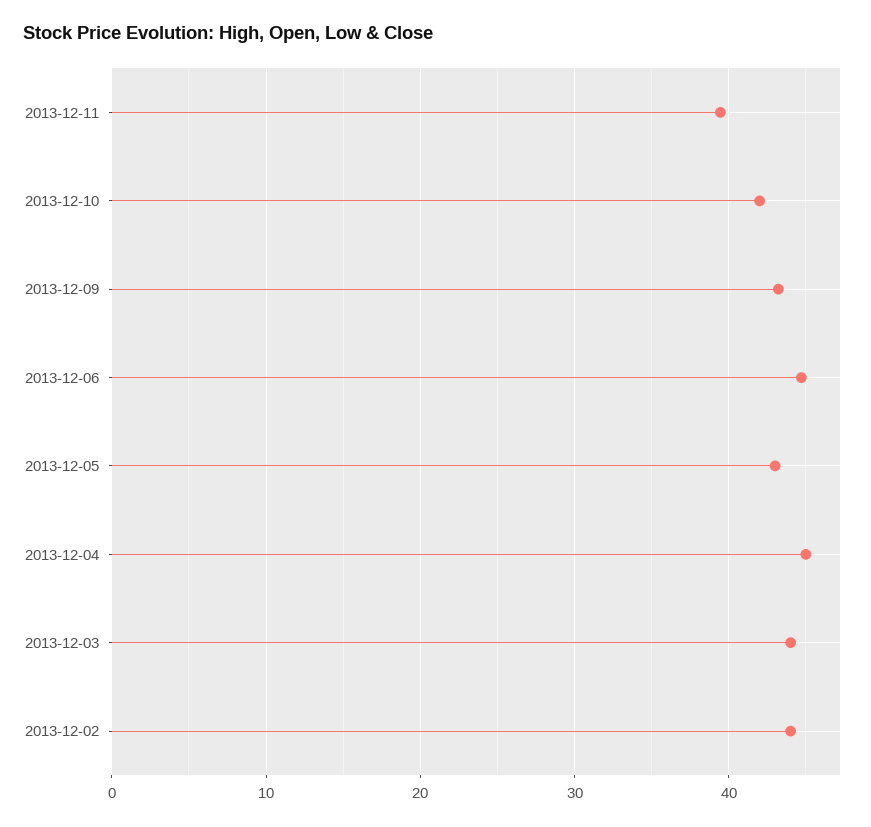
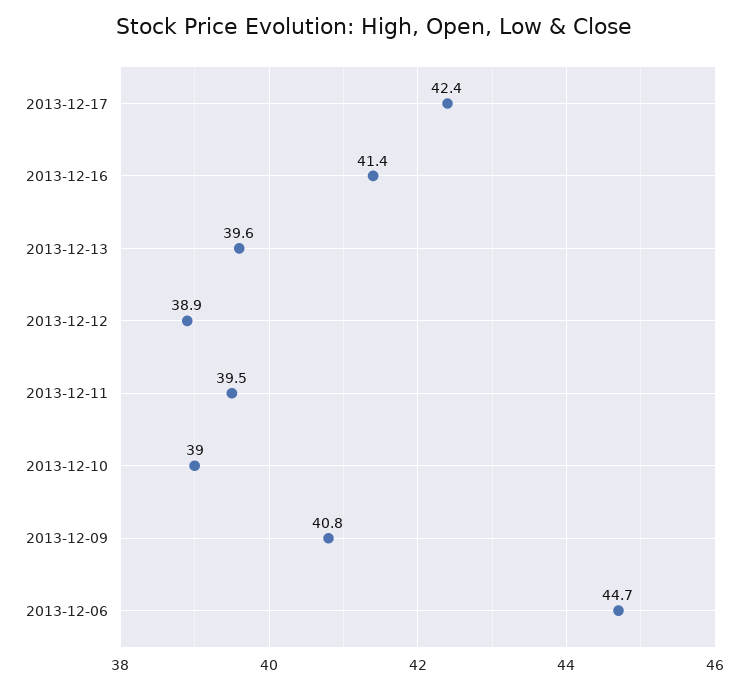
2013-12-10: 42 -> 39
2013-12-09: 43 -> 40.8
2013-12-05: 43 -> none
2013-12-04: 45 -> none
2013-12-03: 44 -> none
2013-12-02: 44 -> none
2013-12-17: none -> 42.4
2013-12-16: none -> 41.4
2013-12-13: none -> 39.6
2013-12-12: none -> 38.9

